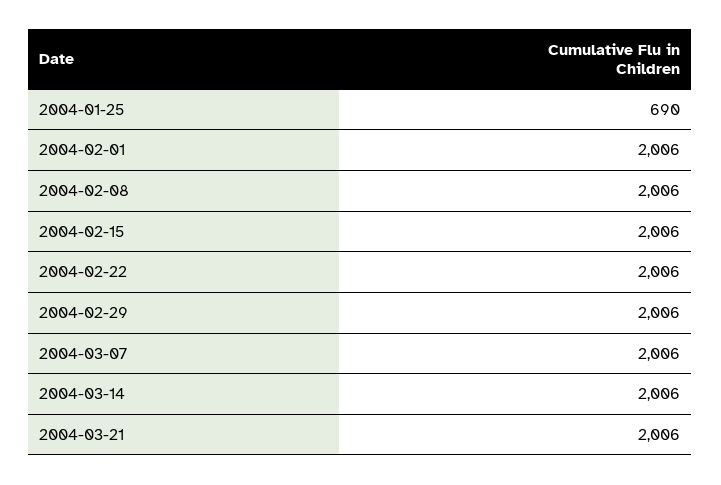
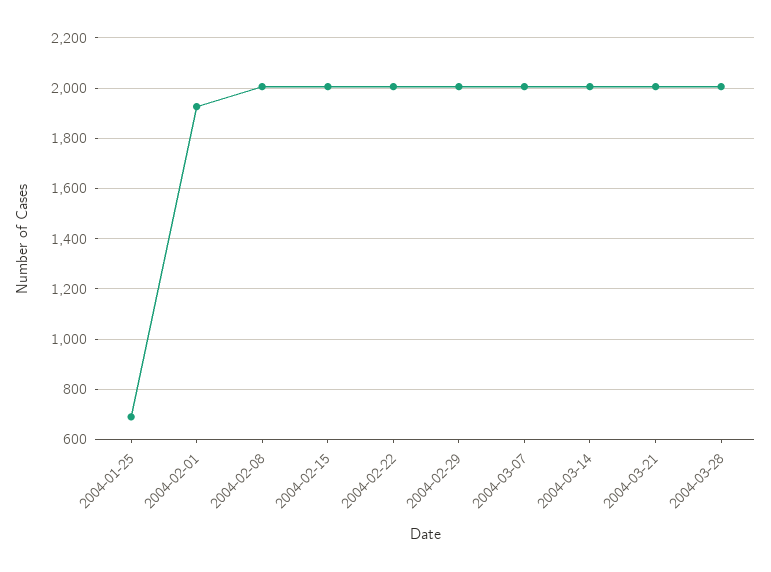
2004-02-01: 2006 -> 1925
2004-03-28: none -> 2000

